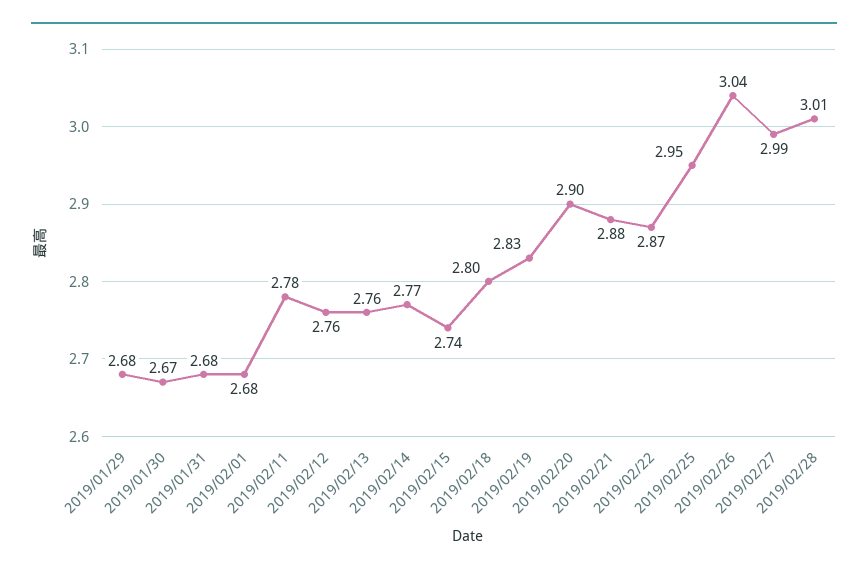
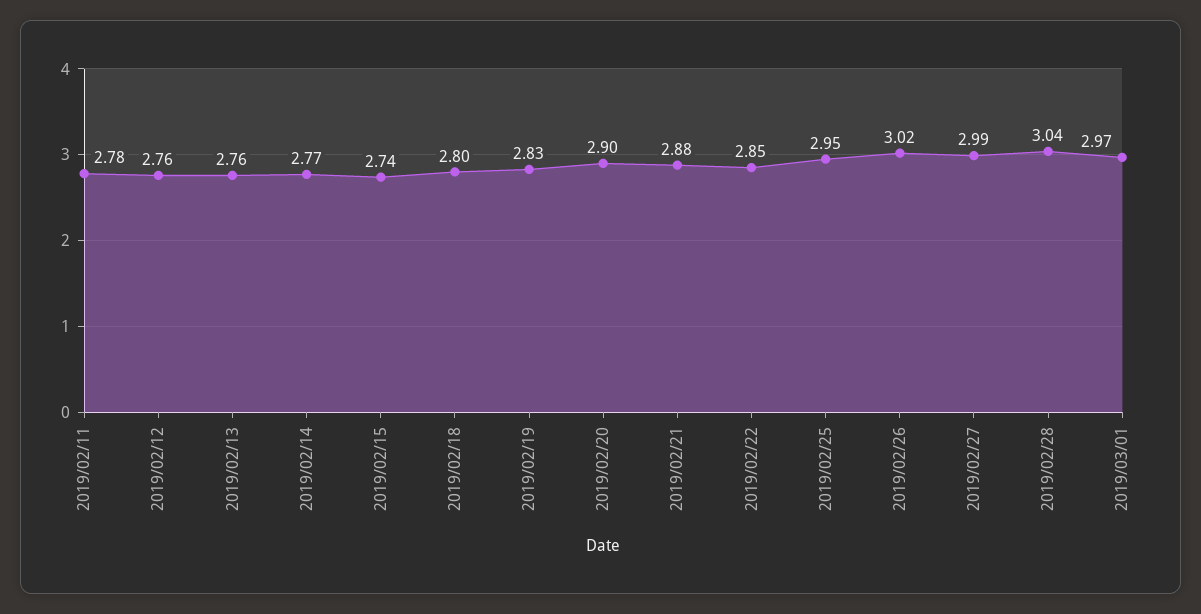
2019/01/29: 2.68 -> none
2019/01/30: 2.67 -> none
2019/01/31: 2.68 -> none
2019/02/01: 2.68 -> none
2019/02/22: 2.87 -> 2.85
2019/02/26: 3.04 -> 3.02
2019/02/28: 3.01 -> 3.04
2019/03/01: none -> 2.97

